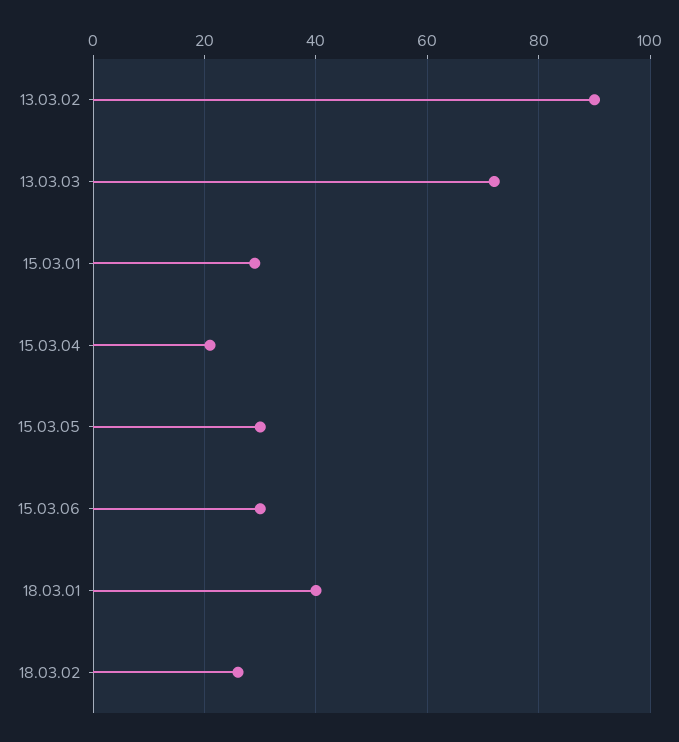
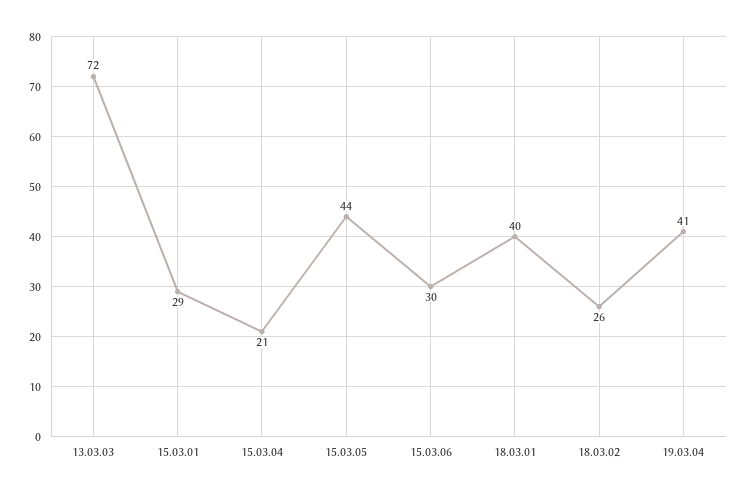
13.03.02: 90 -> none
15.03.05: 30 -> 44
19.03.04: none -> 41

